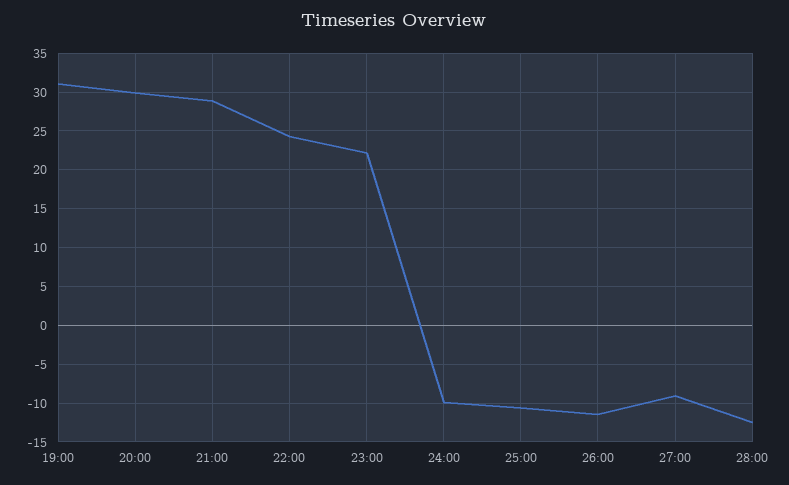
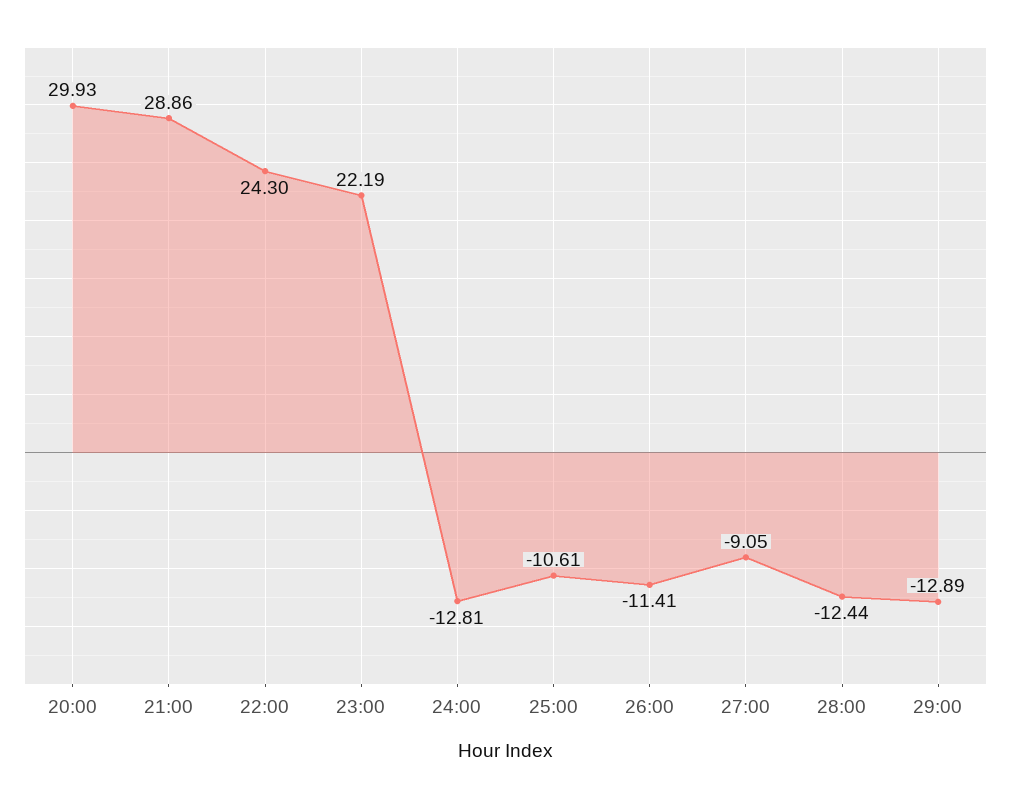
19:00: 31 -> none
24:00: -10 -> -12.81
29:00: none -> -12.89

